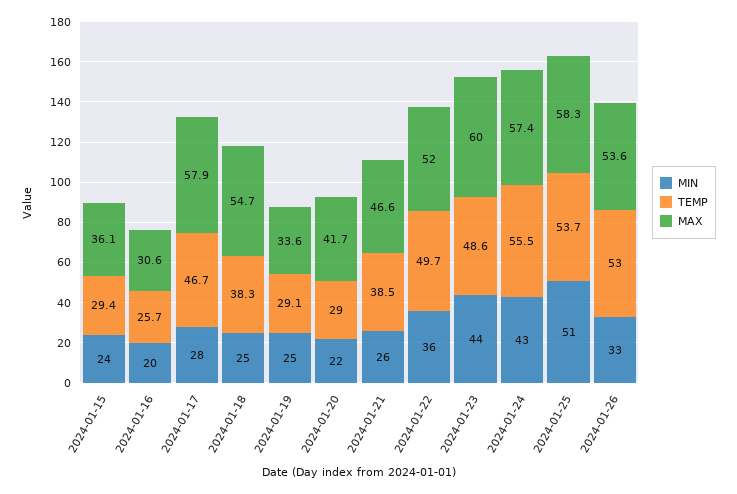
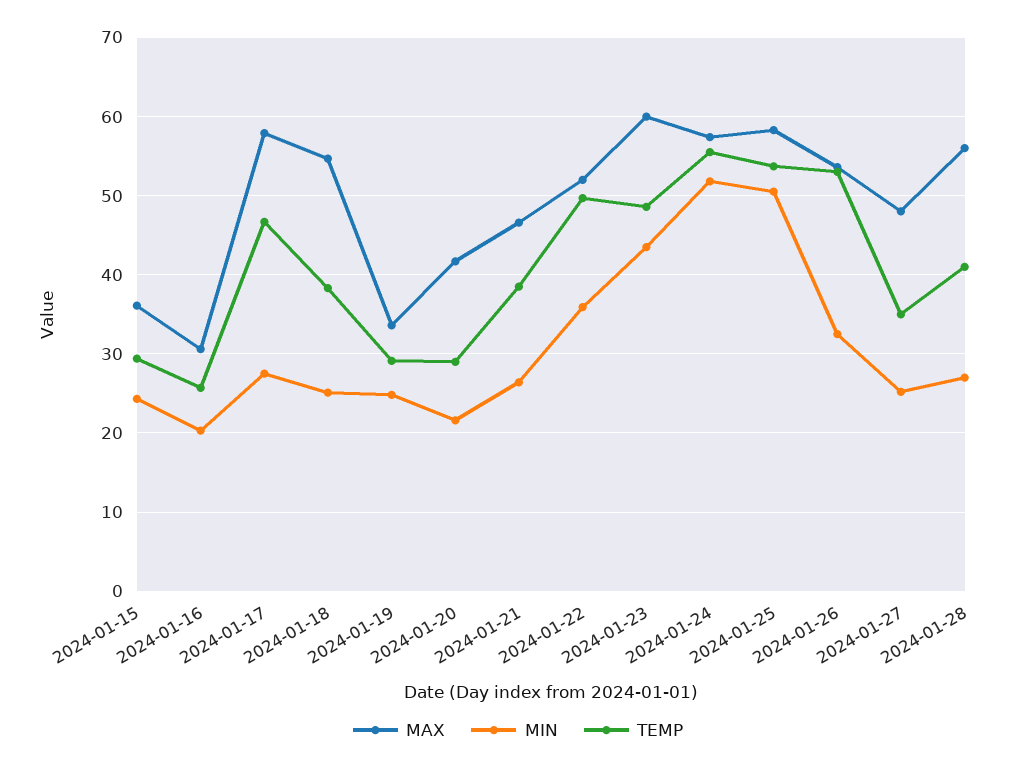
MIN, 2024-01-24: 43 -> 52
MAX, 2024-01-27: none -> 48
MIN, 2024-01-27: none -> 25
TEMP, 2024-01-27: none -> 35
MAX, 2024-01-28: none -> 56
MIN, 2024-01-28: none -> 27
TEMP, 2024-01-28: none -> 41

